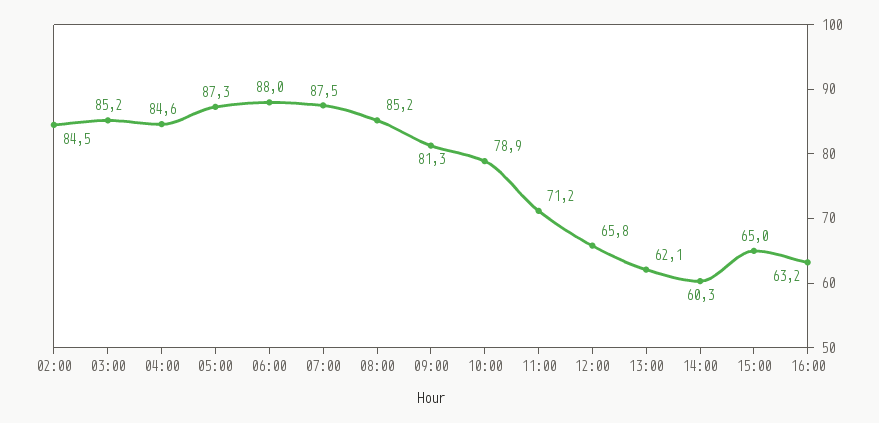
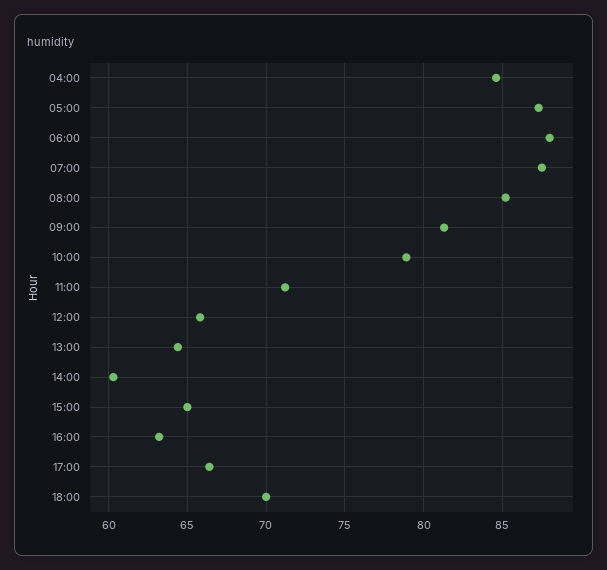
02:00: 84.5 -> none
03:00: 85.2 -> none
13:00: 62.1 -> 64.5
17:00: none -> 66.5
18:00: none -> 70

